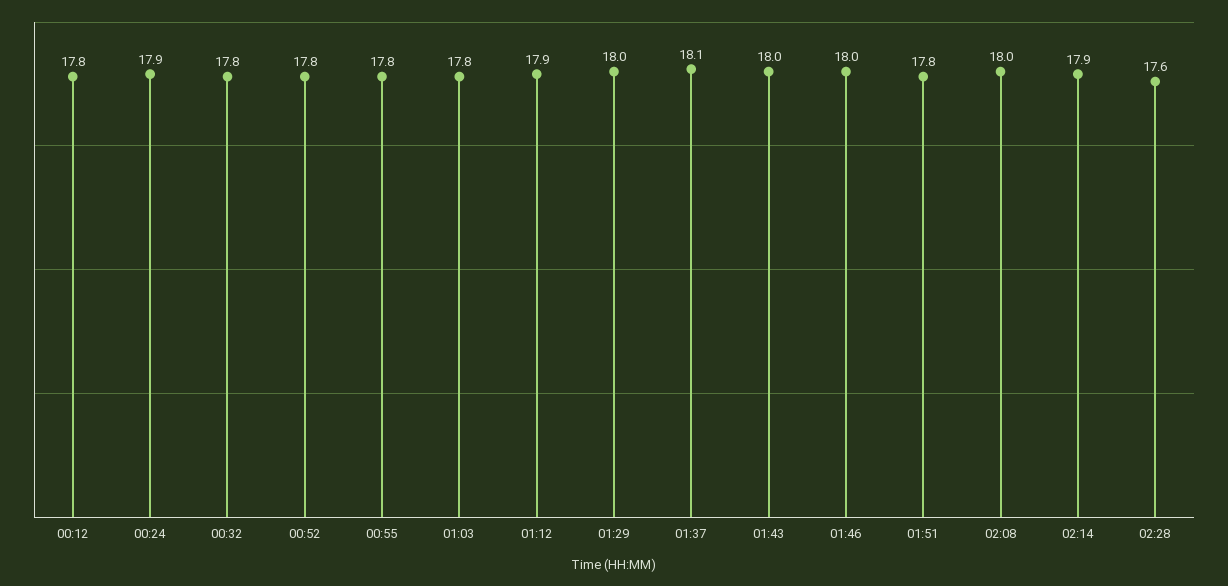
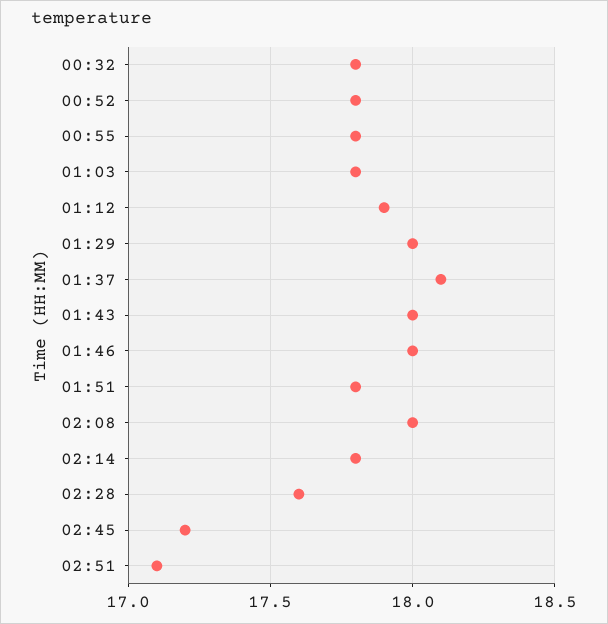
00:12: 17.8 -> none
00:24: 17.9 -> none
02:14: 17.9 -> 17.8
02:45: none -> 17.2
02:51: none -> 17.1

